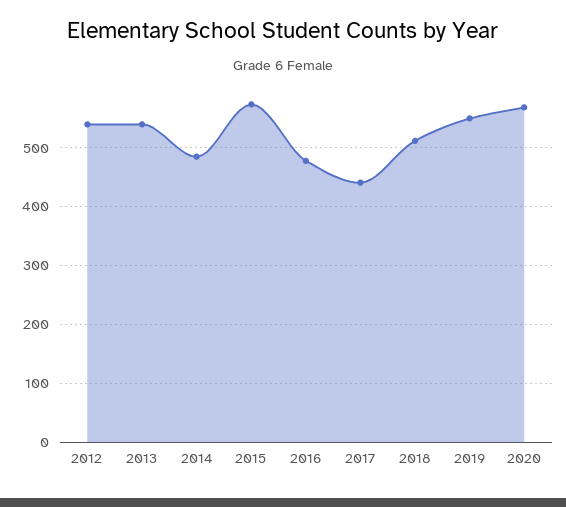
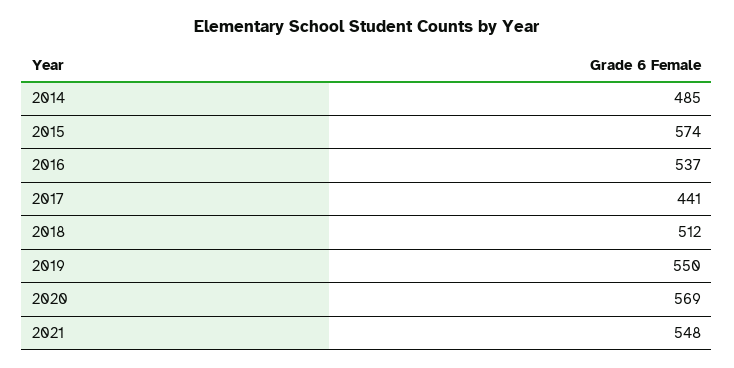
2012: 540 -> none
2013: 540 -> none
2016: 480 -> 537
2021: none -> 548

